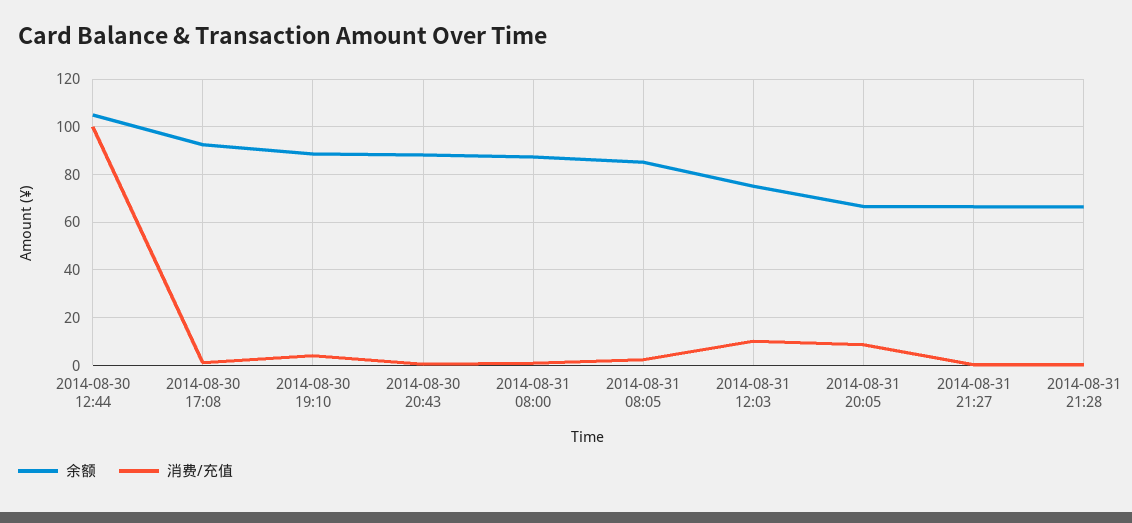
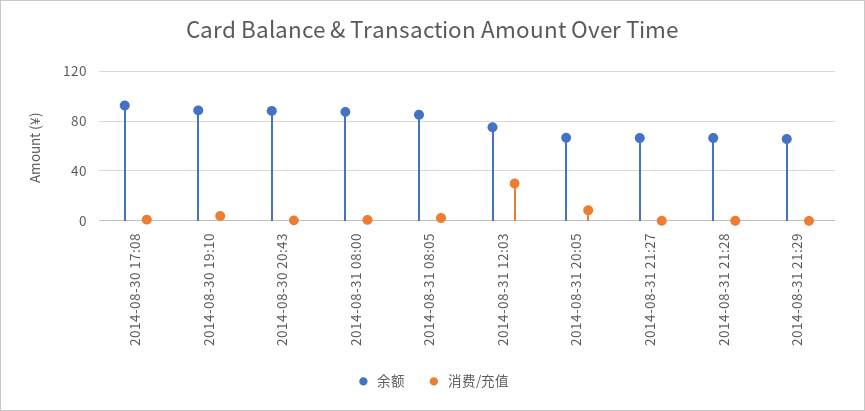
余额, 2014-08-30 12:44: 105 -> none
消费/充值, 2014-08-30 12:44: 100 -> none
消费/充值, 2014-08-31 12:03: 10 -> 30
余额, 2014-08-31 21:29: none -> 65
消费/充值, 2014-08-31 21:29: none -> 0

